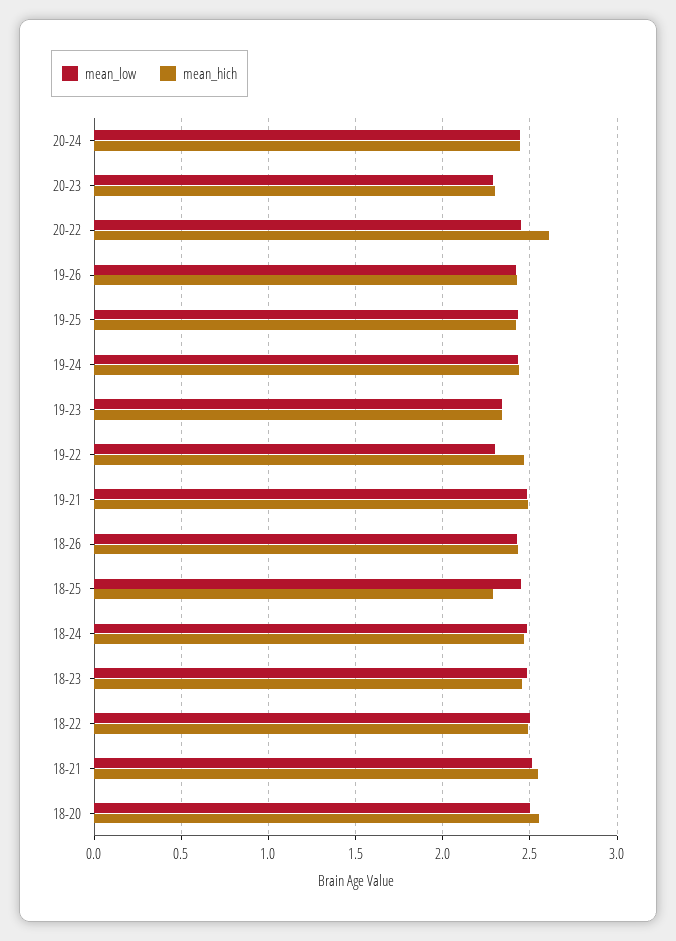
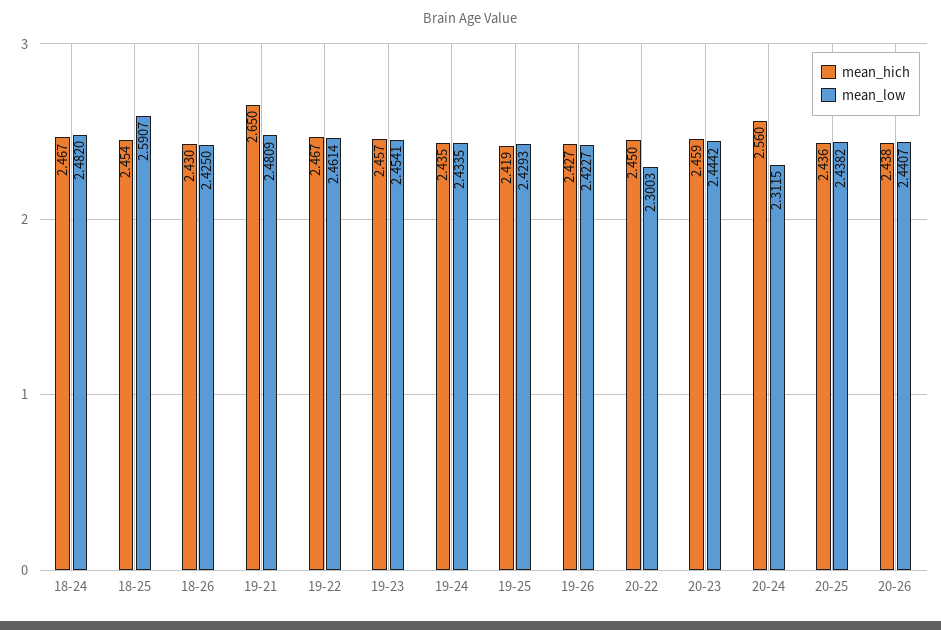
mean_low, 20-24: 2.45 -> 2.3115
mean_hich, 20-24: 2.45 -> 2.56
mean_low, 20-23: 2.3 -> 2.4442
mean_hich, 20-23: 2.3 -> 2.459
mean_low, 20-22: 2.45 -> 2.3003
mean_hich, 20-22: 2.6 -> 2.45
mean_low, 19-23: 2.35 -> 2.4541
mean_hich, 19-23: 2.35 -> 2.457
mean_low, 19-22: 2.3 -> 2.4614
mean_hich, 19-21: 2.5 -> 2.65
mean_low, 18-25: 2.45 -> 2.5907
mean_hich, 18-25: 2.3 -> 2.454
mean_low, 18-23: 2.5 -> none
mean_hich, 18-23: 2.45 -> none
mean_low, 18-22: 2.5 -> none
mean_hich, 18-22: 2.5 -> none
mean_low, 18-21: 2.5 -> none
mean_hich, 18-21: 2.55 -> none
mean_low, 18-20: 2.5 -> none
mean_hich, 18-20: 2.55 -> none
mean_hich, 20-25: none -> 2.436
mean_low, 20-25: none -> 2.4382
mean_hich, 20-26: none -> 2.438
mean_low, 20-26: none -> 2.4407

